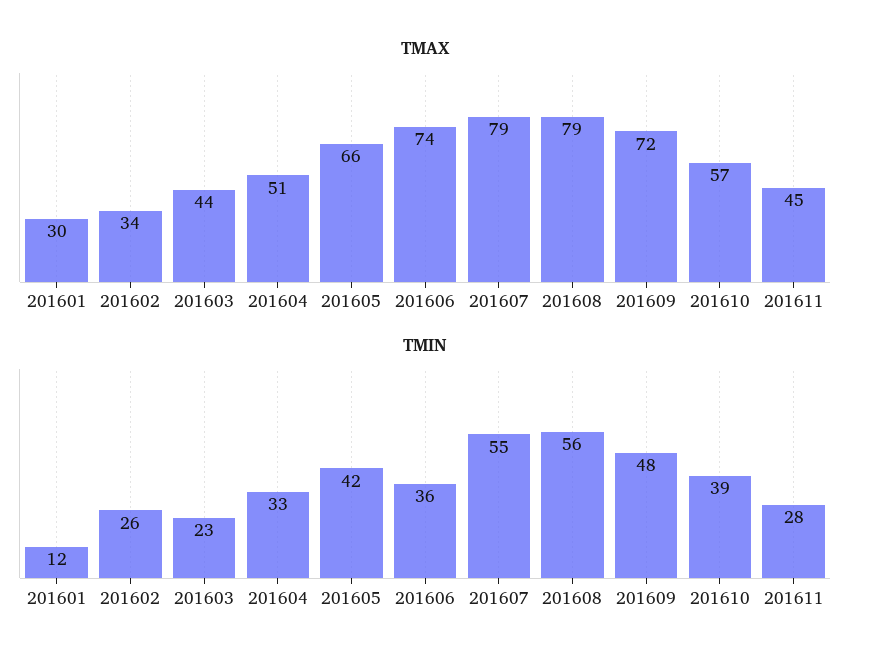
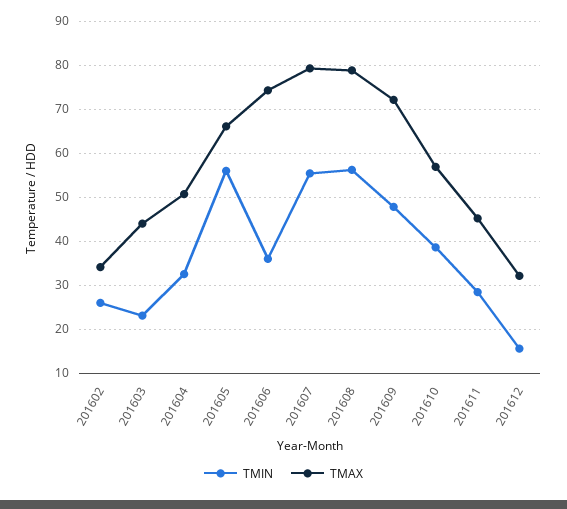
TMAX, 201601: 30 -> none
TMIN, 201601: 12 -> none
TMIN, 201605: 42 -> 56
TMIN, 201612: none -> 16
TMAX, 201612: none -> 32

